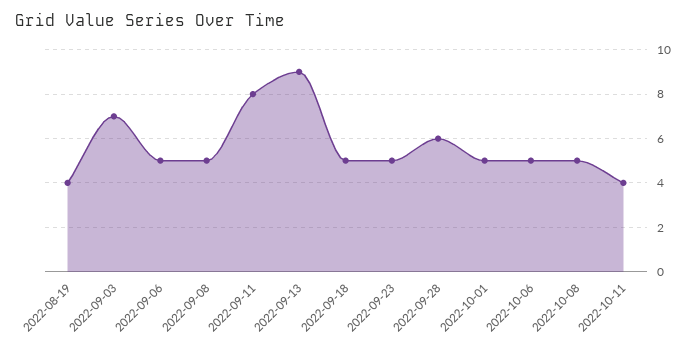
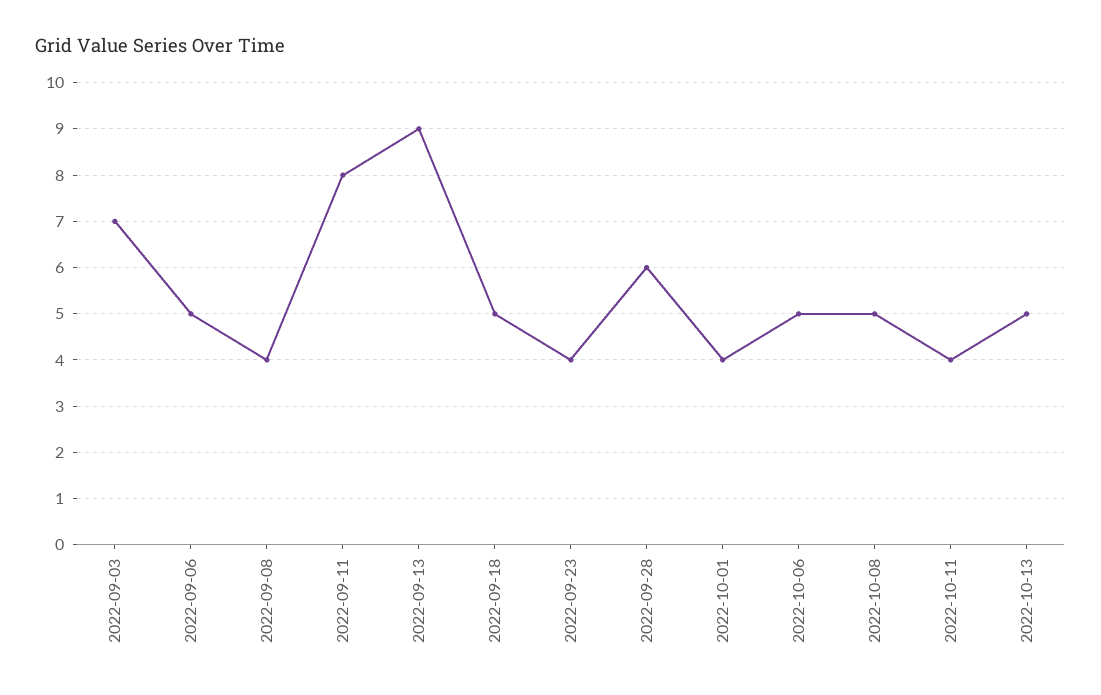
2022-08-19: 4 -> none
2022-09-08: 5 -> 4
2022-09-23: 5 -> 4
2022-10-01: 5 -> 4
2022-10-13: none -> 5

